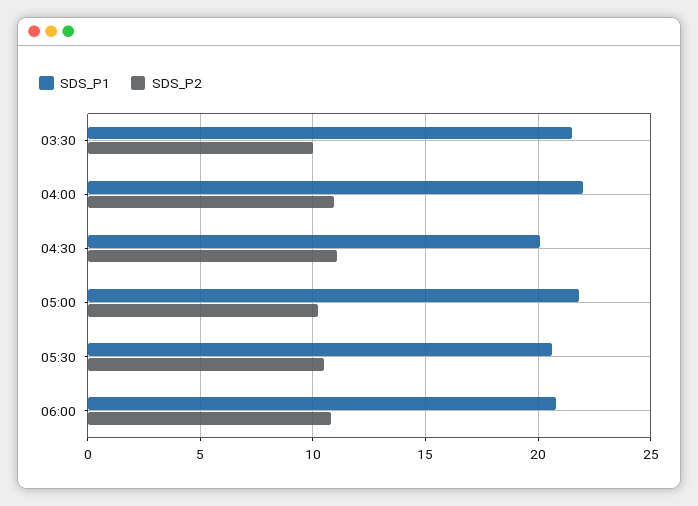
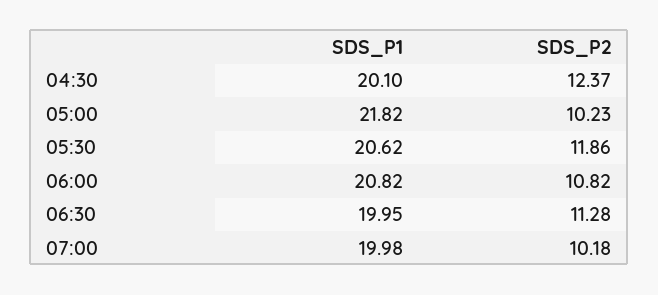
SDS_P1, 03:30: 21.5 -> none
SDS_P2, 03:30: 10 -> none
SDS_P1, 04:00: 22 -> none
SDS_P2, 04:00: 11 -> none
SDS_P2, 04:30: 11 -> 12.37
SDS_P2, 05:30: 10.5 -> 11.86
SDS_P1, 06:30: none -> 19.95
SDS_P2, 06:30: none -> 11.28
SDS_P1, 07:00: none -> 19.98
SDS_P2, 07:00: none -> 10.18

